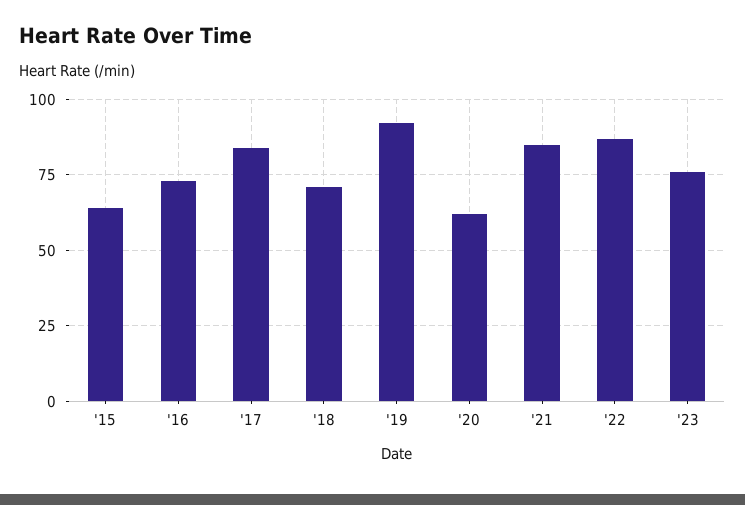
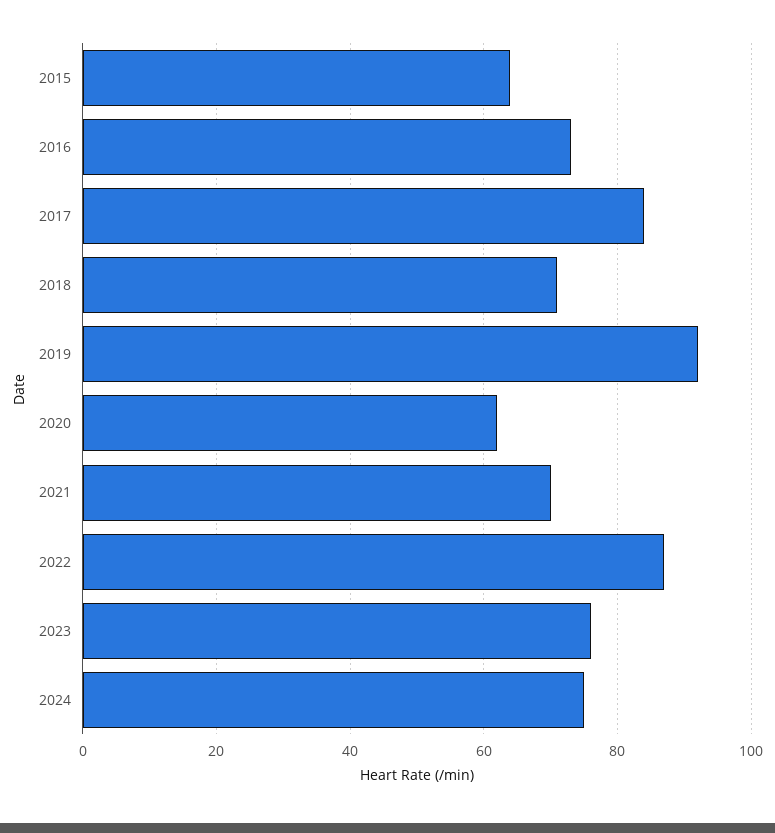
'21: 85 -> 70
2024: none -> 75

